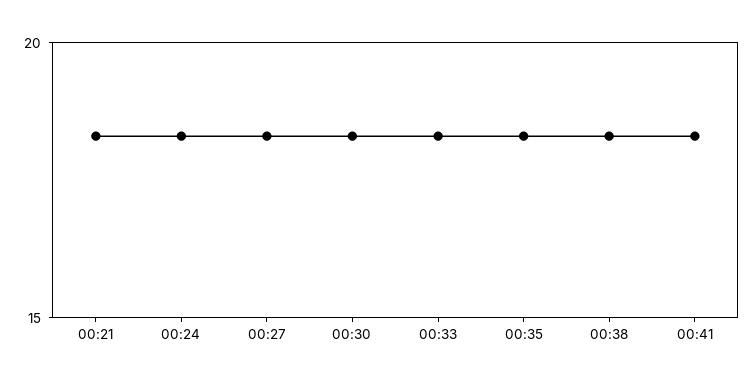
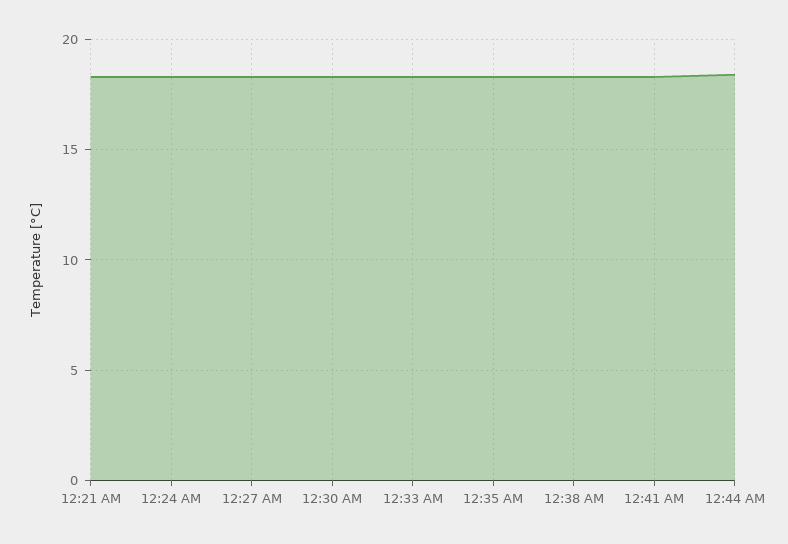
12:44 AM: none -> 18.5

